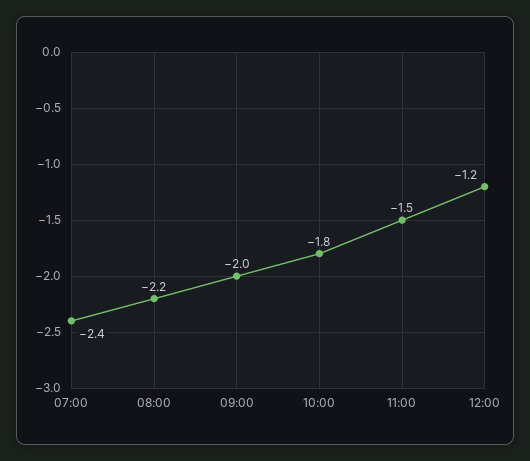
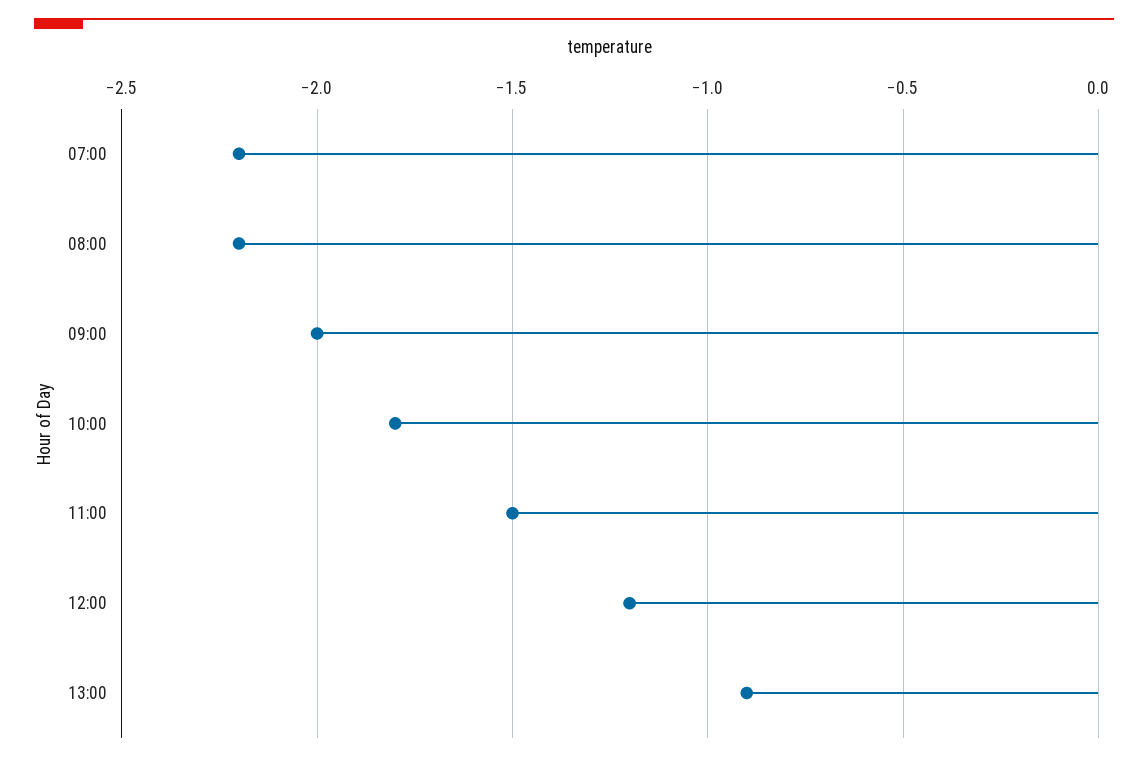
07:00: -2.4 -> -2.2
13:00: none -> -0.9

